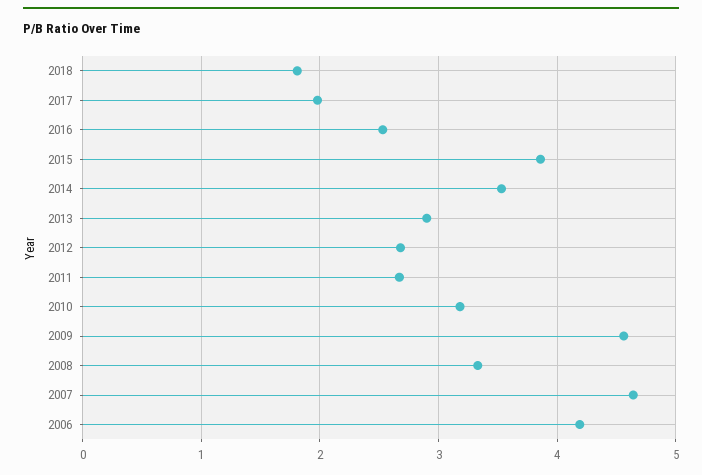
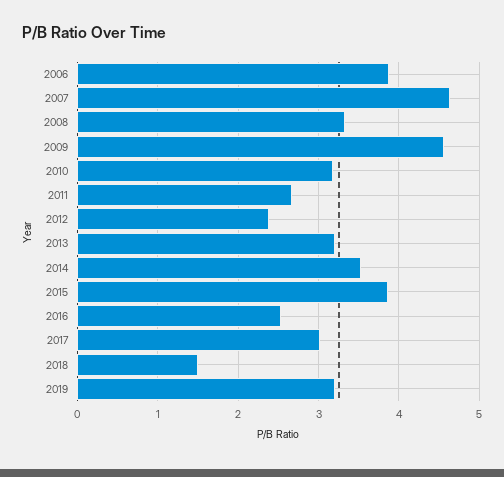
2018: 1.8 -> 1.5
2017: 2 -> 3
2013: 2.9 -> 3.2
2012: 2.7 -> 2.4
2006: 4.2 -> 3.9
2019: none -> 3.2

